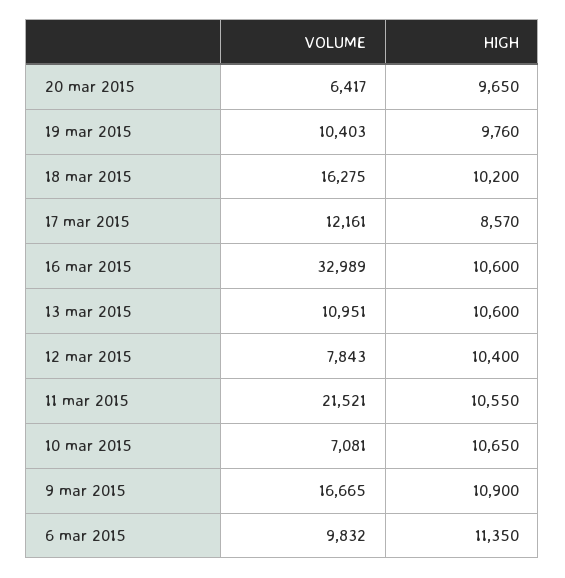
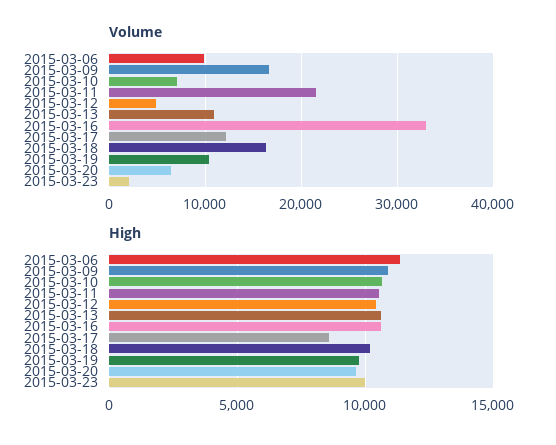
VOLUME, 12 mar 2015: 7843 -> 5000
VOLUME, 2015-03-23: none -> 2000
HIGH, 2015-03-23: none -> 10000

